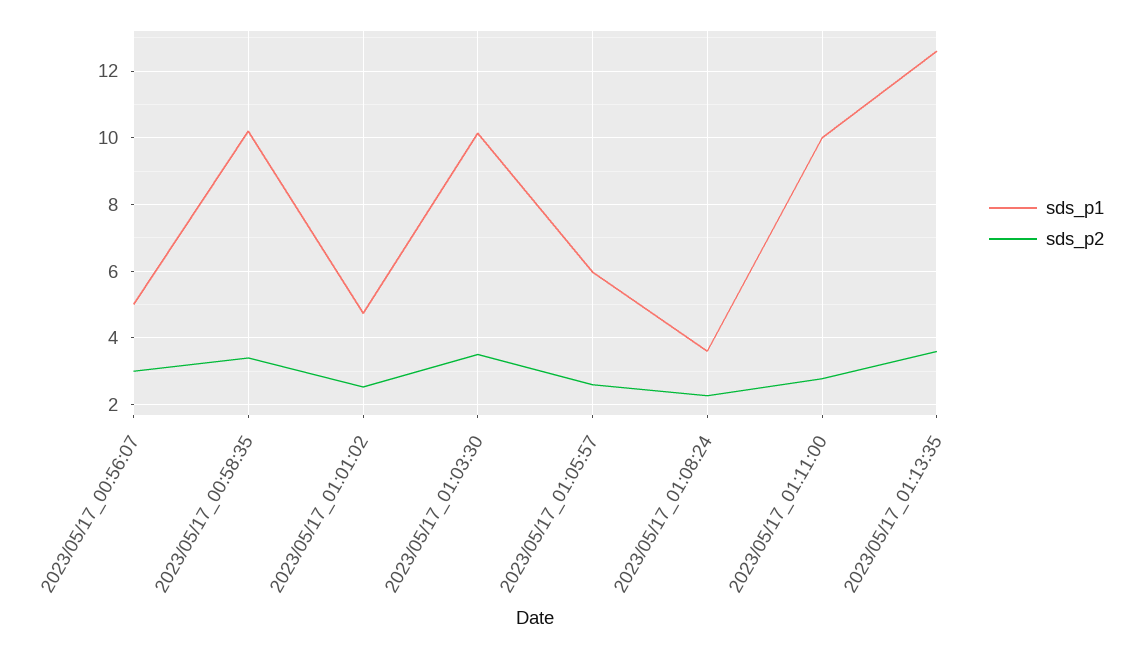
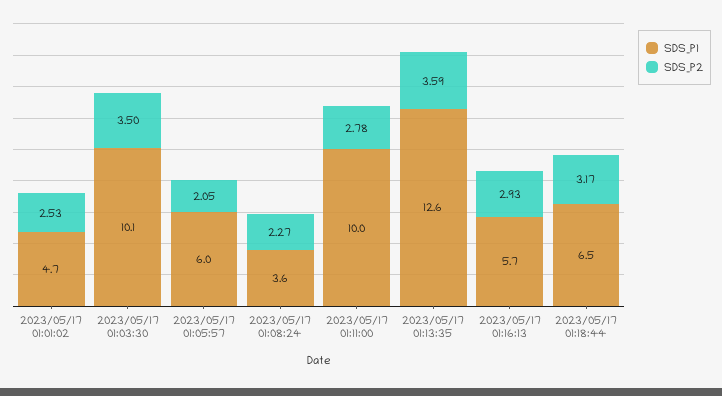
sds_p1, 2023/05/17_00:56:07: 5 -> none
sds_p2, 2023/05/17_00:56:07: 3 -> none
sds_p1, 2023/05/17_00:58:35: 10.2 -> none
sds_p2, 2023/05/17_00:58:35: 3.4 -> none
sds_p2, 2023/05/17_01:05:57: 2.6 -> 2.05
sds_p1, 2023/05/17 01:16:13: none -> 5.7
sds_p2, 2023/05/17 01:16:13: none -> 2.93
sds_p1, 2023/05/17 01:18:44: none -> 6.5
sds_p2, 2023/05/17 01:18:44: none -> 3.17

